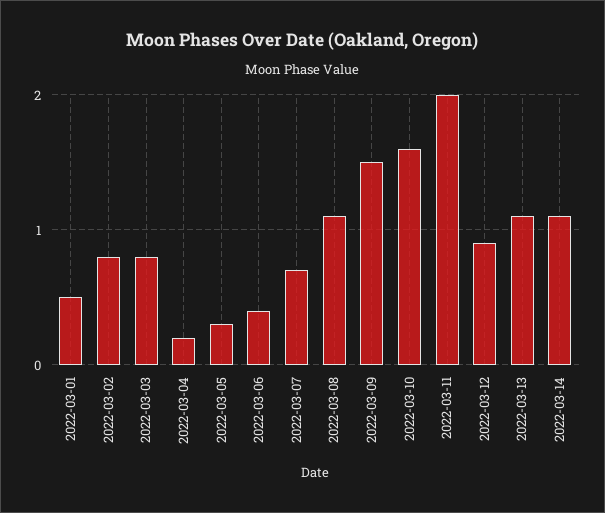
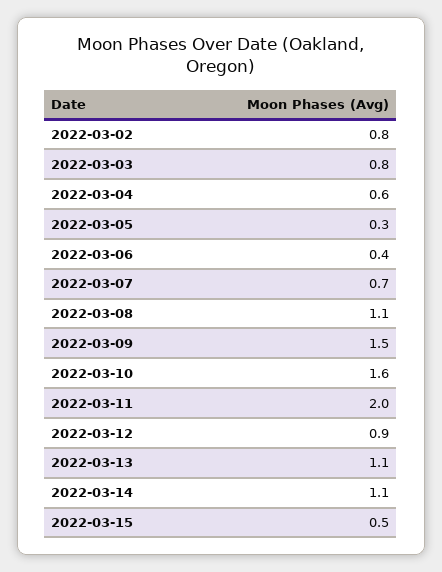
2022-03-01: 0.5 -> none
2022-03-04: 0.2 -> 0.6
2022-03-15: none -> 0.5

